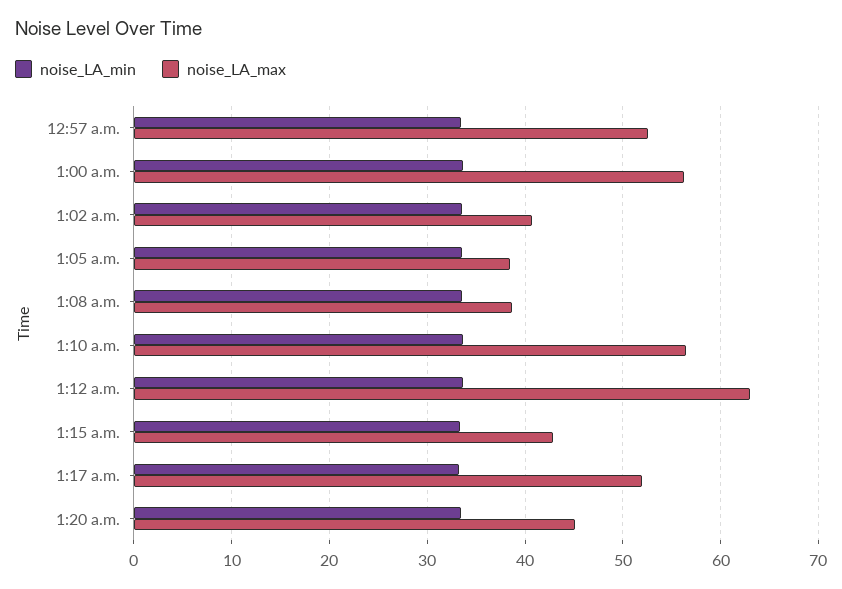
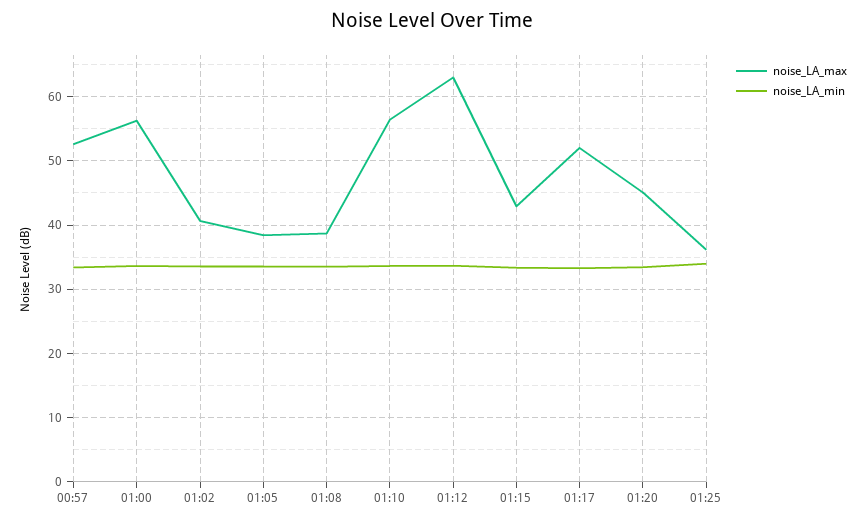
noise_LA_max, 01:25: none -> 36
noise_LA_min, 01:25: none -> 34

